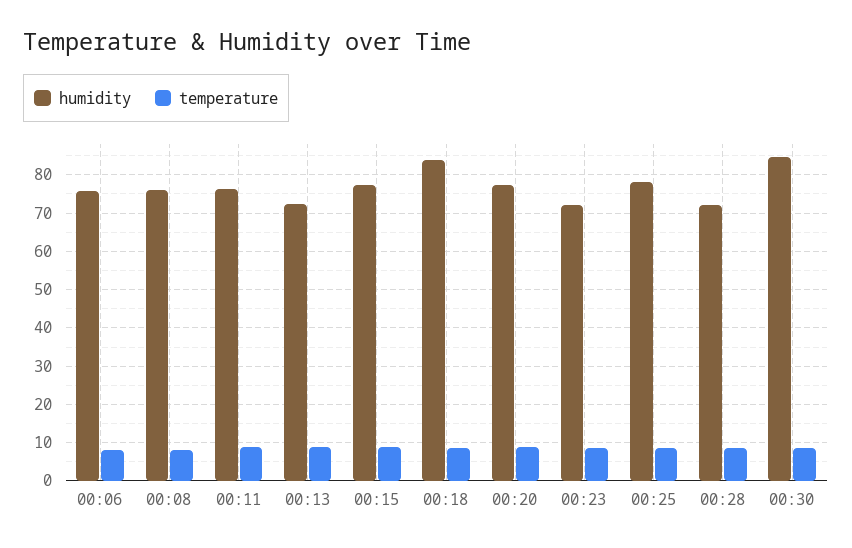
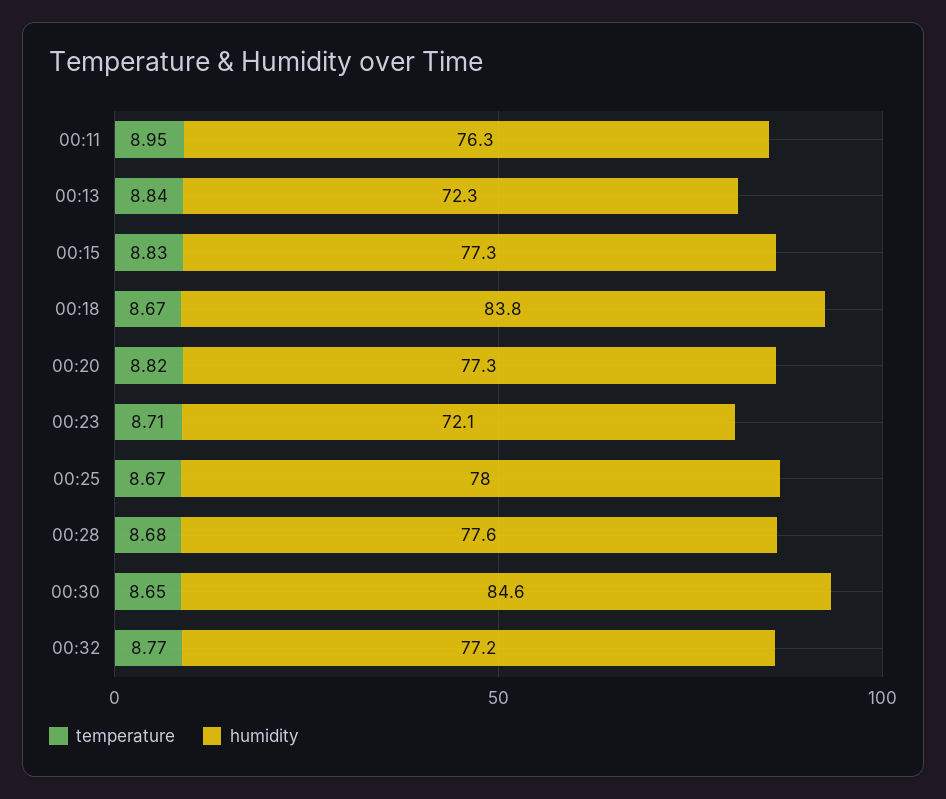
humidity, 00:06: 76 -> none
temperature, 00:06: 8 -> none
humidity, 00:08: 76 -> none
temperature, 00:08: 8 -> none
humidity, 00:28: 72 -> 77.6
temperature, 00:32: none -> 8.77
humidity, 00:32: none -> 77.2

